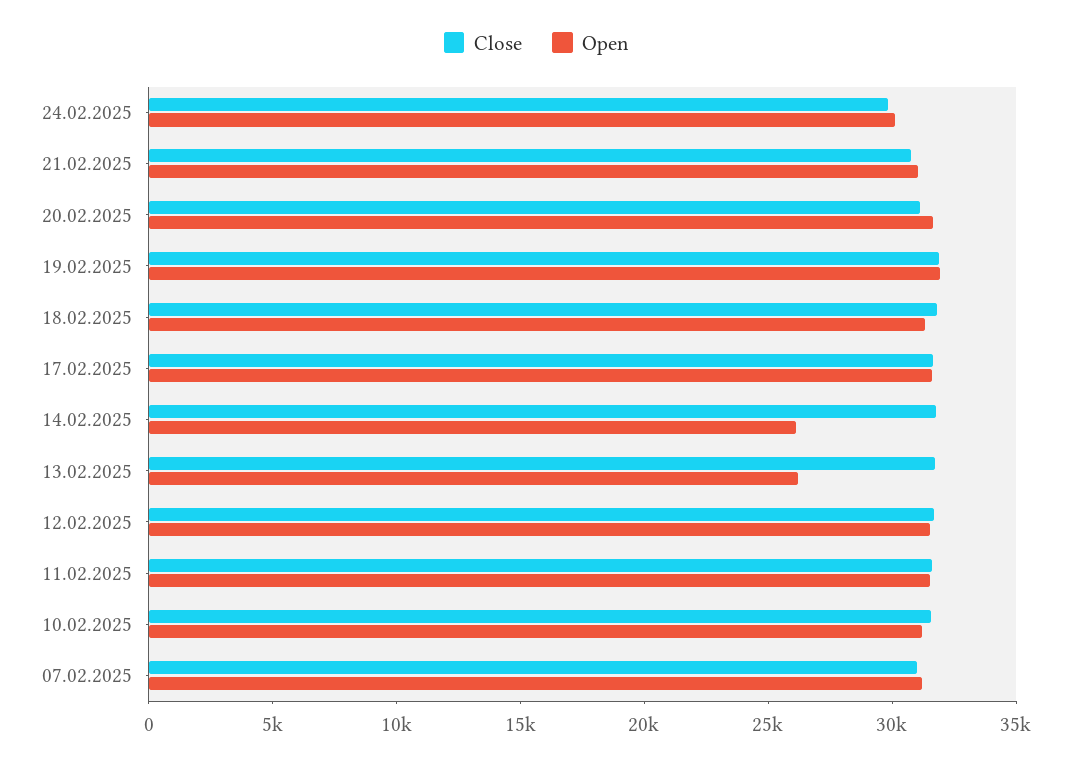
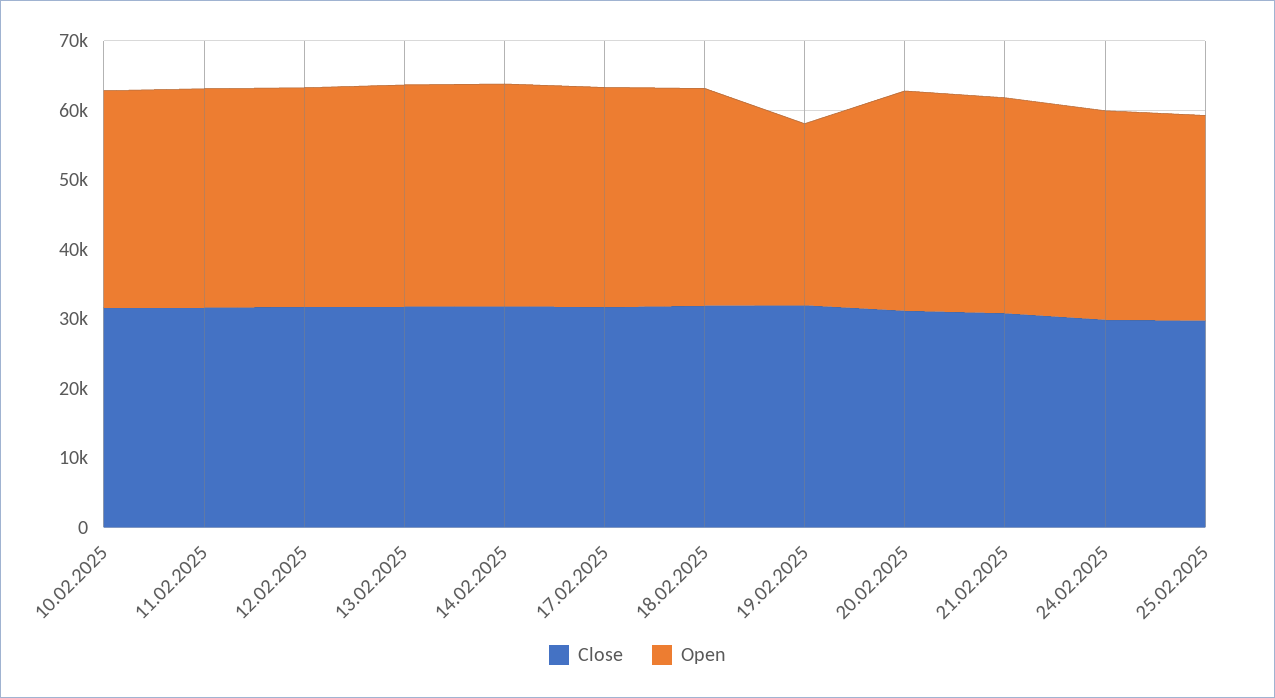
Open, 19.02.2025: 32000 -> 26000
Open, 14.02.2025: 26000 -> 32000
Open, 13.02.2025: 26000 -> 32000
Close, 07.02.2025: 31000 -> none
Open, 07.02.2025: 31000 -> none
Close, 25.02.2025: none -> 30000
Open, 25.02.2025: none -> 30000

